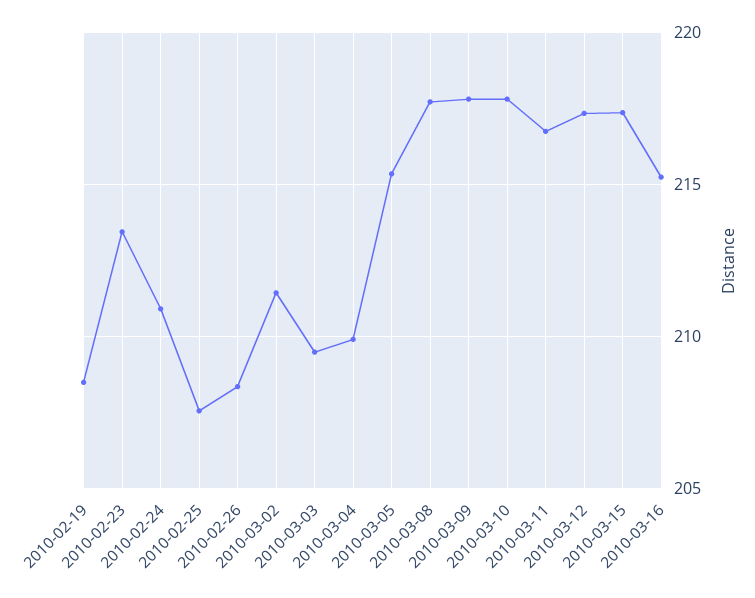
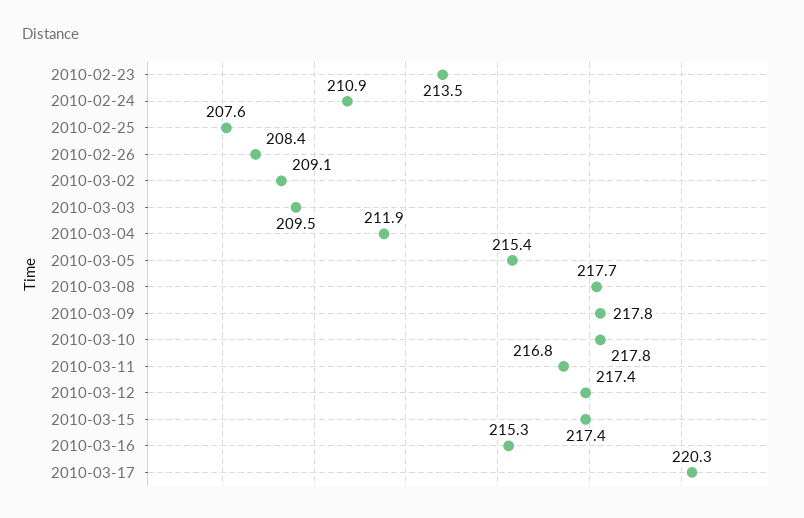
2010-02-19: 208.5 -> none
2010-03-02: 211.5 -> 209.1
2010-03-04: 210 -> 211.9
2010-03-17: none -> 220.3

